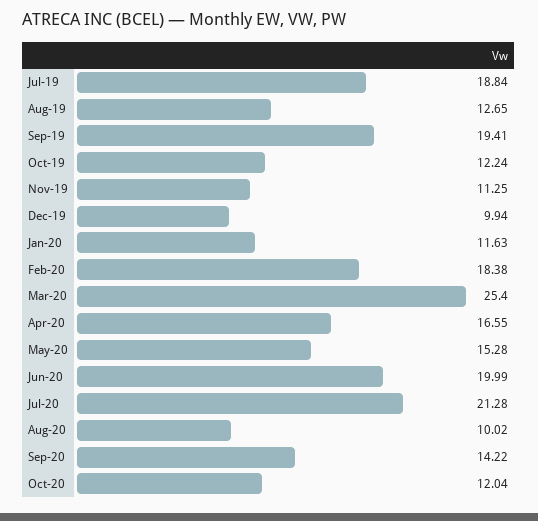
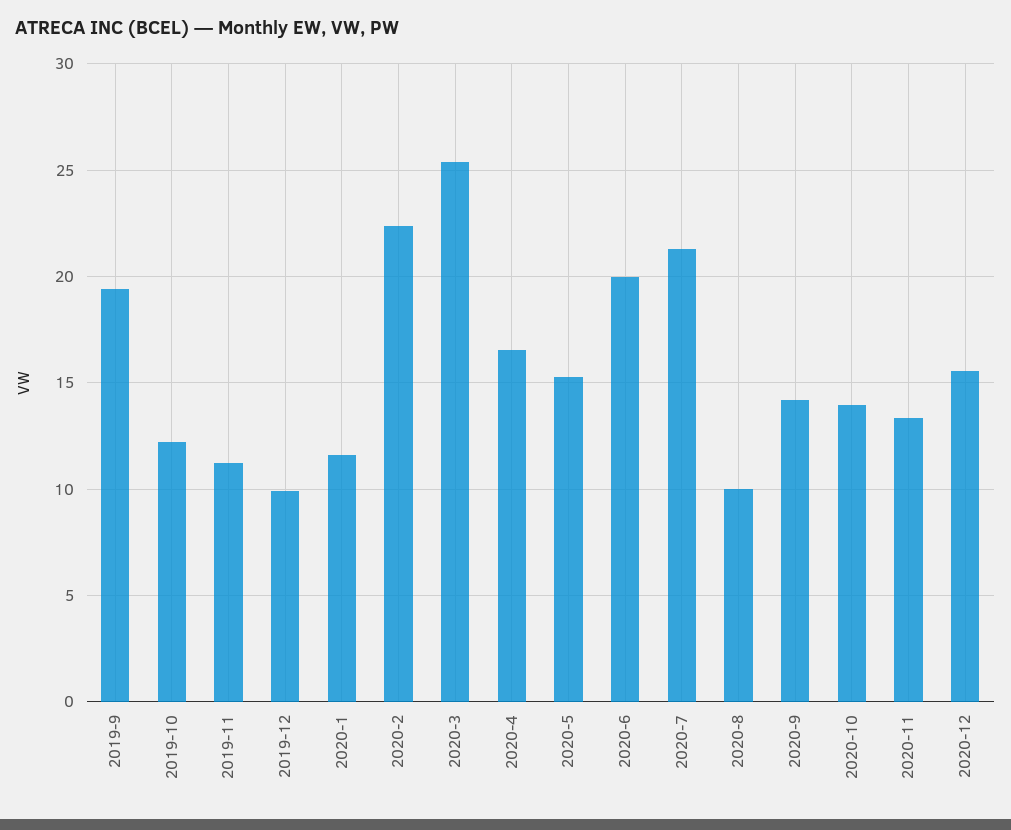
Jul-19: 18.84 -> none
Aug-19: 12.65 -> none
Feb-20: 18.38 -> 22.5
Oct-20: 12.04 -> 14
2020-11: none -> 13.5
2020-12: none -> 15.5

